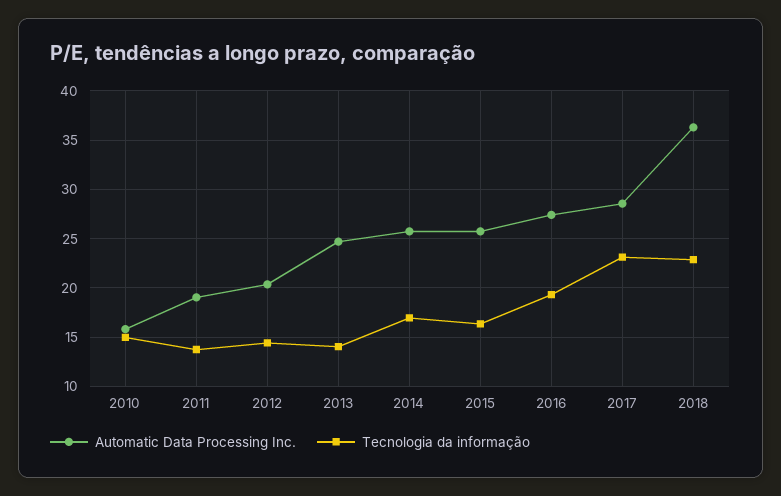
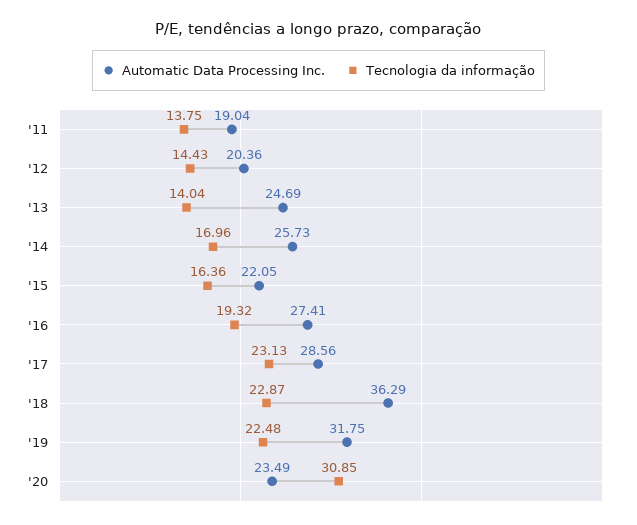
Automatic Data Processing Inc., 2010: 16 -> none
Tecnologia da informação, 2010: 15 -> none
Automatic Data Processing Inc., 2015: 26 -> 22.05
Automatic Data Processing Inc., '19: none -> 31.75
Tecnologia da informação, '19: none -> 22.48
Automatic Data Processing Inc., '20: none -> 23.49
Tecnologia da informação, '20: none -> 30.85

